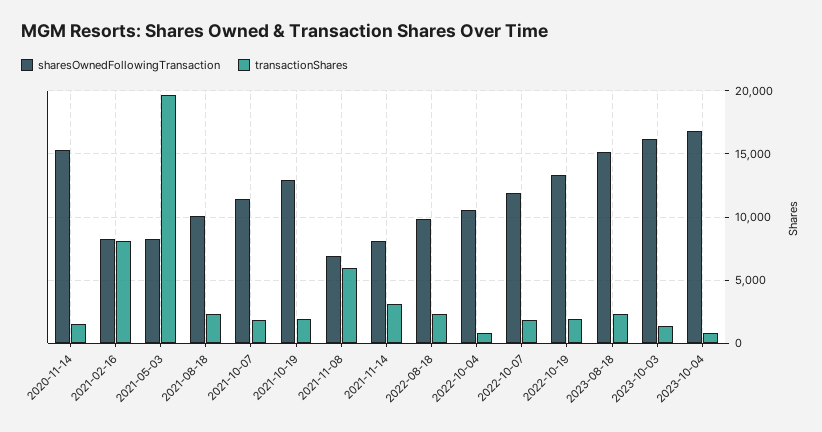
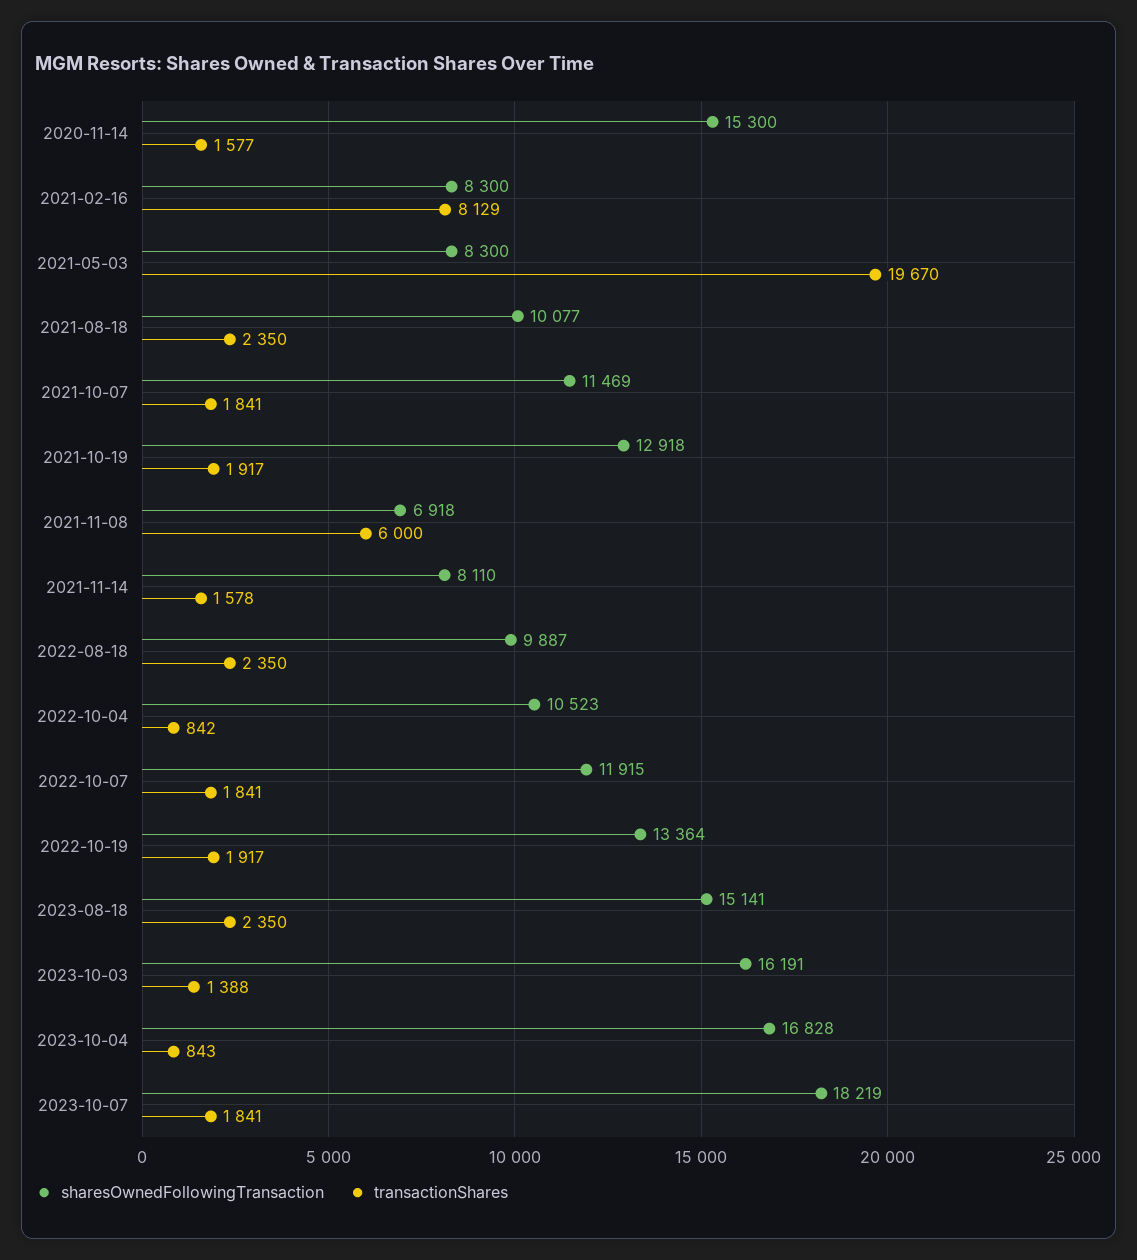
transactionShares, 2021-11-14: 3000 -> 1578
sharesOwnedFollowingTransaction, 2023-10-07: none -> 18219
transactionShares, 2023-10-07: none -> 1841

